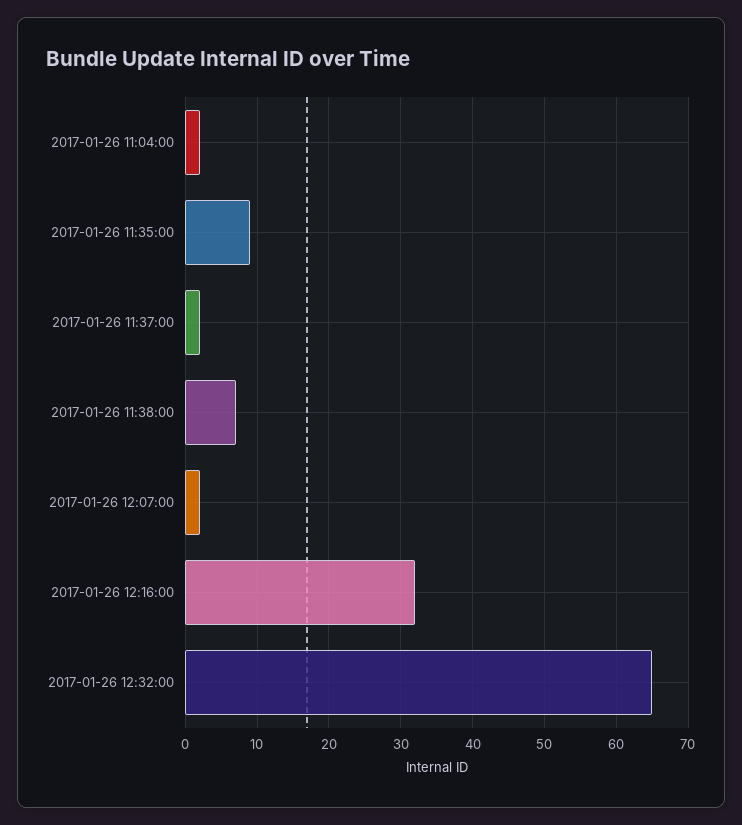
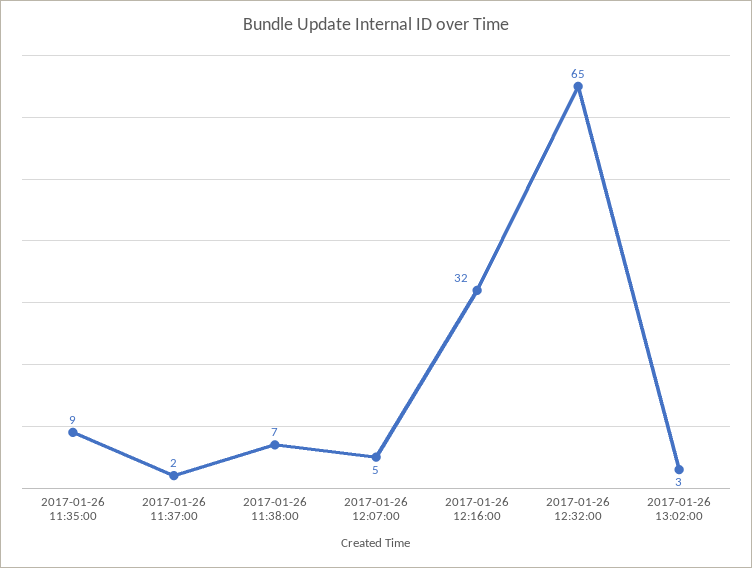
2017-01-26 11:04:00: 2 -> none
2017-01-26 12:07:00: 2 -> 5
2017-01-26 13:02:00: none -> 3

